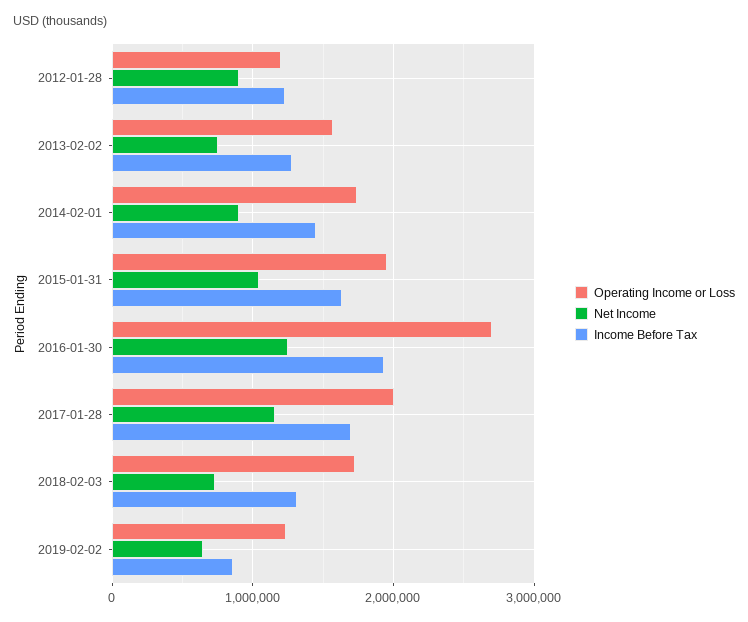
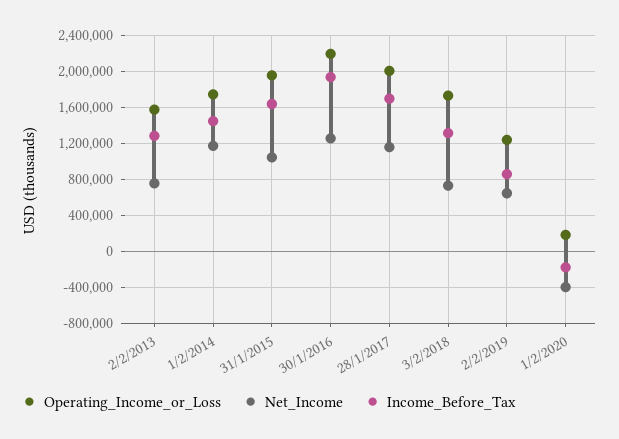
Operating Income or Loss, 2012-01-28: 1200000 -> none
Net Income, 2012-01-28: 900000 -> none
Income Before Tax, 2012-01-28: 1200000 -> none
Net Income, 2014-02-01: 900000 -> 1200000
Operating Income or Loss, 2016-01-30: 2700000 -> 2200000
Operating Income or Loss, 1/2/2020: none -> 200000
Net Income, 1/2/2020: none -> -400000
Income Before Tax, 1/2/2020: none -> -200000

